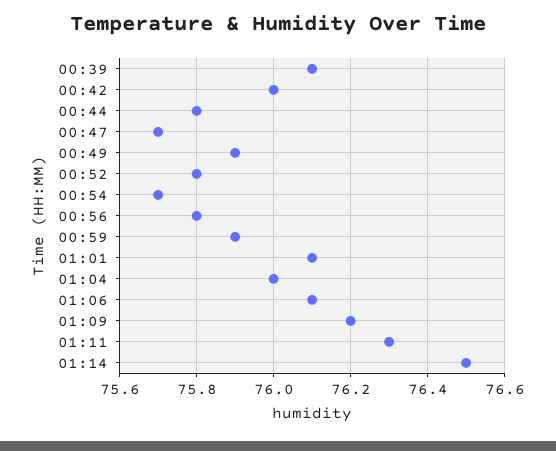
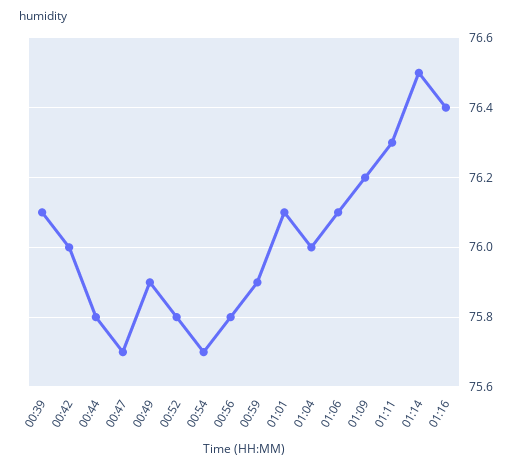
01:16: none -> 76.4

